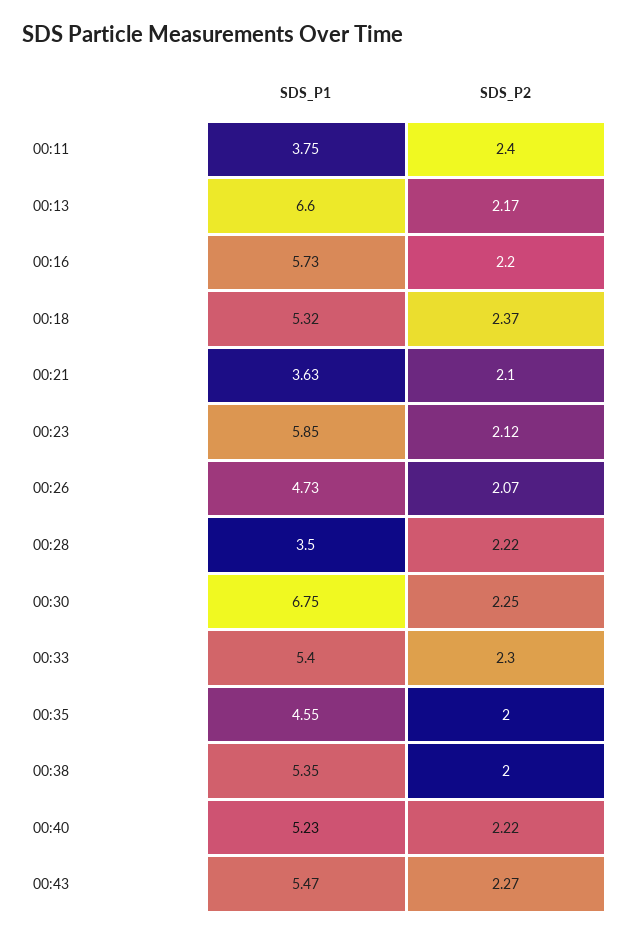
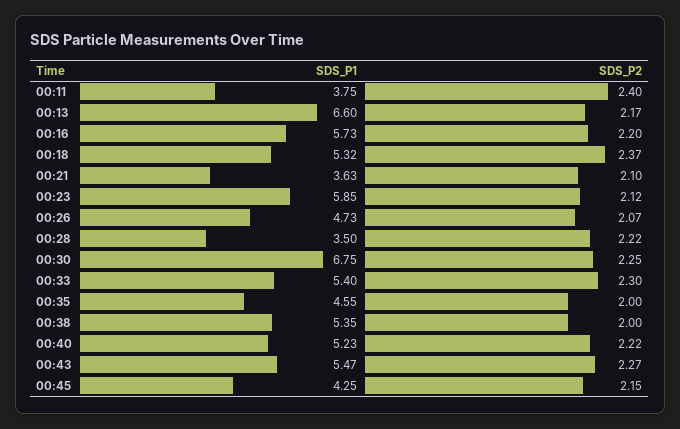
SDS_P1, 00:45: none -> 4.25
SDS_P2, 00:45: none -> 2.15

